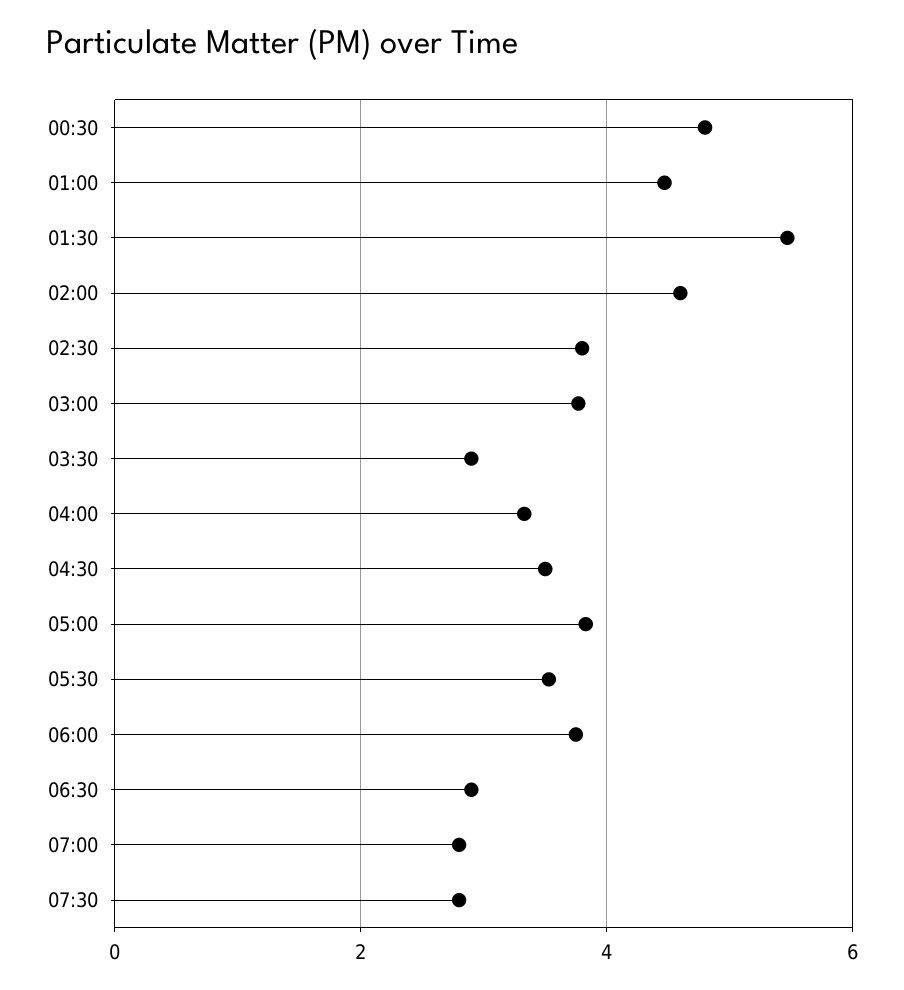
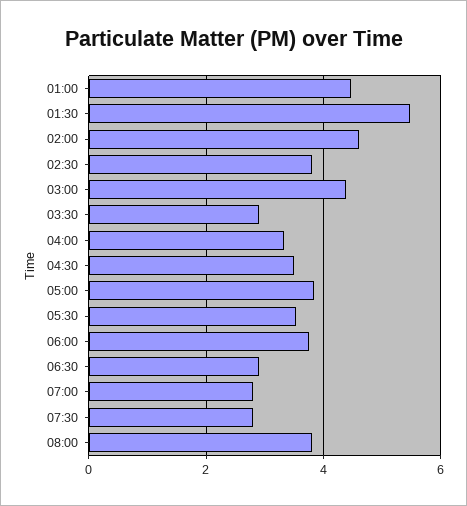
00:30: 4.8 -> none
03:00: 3.8 -> 4.4
08:00: none -> 3.8

